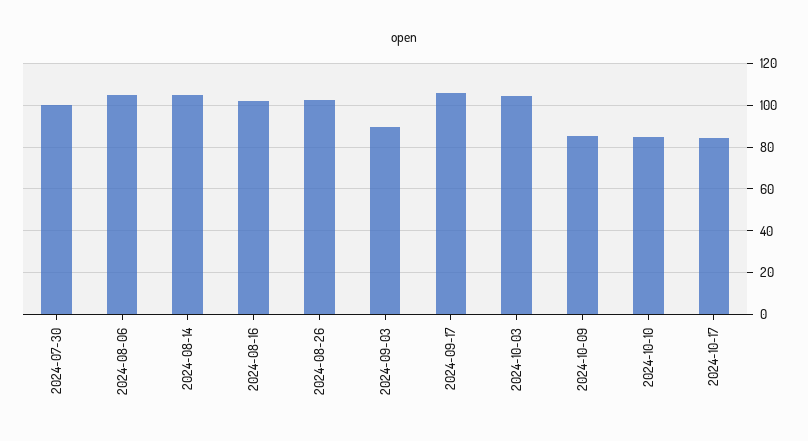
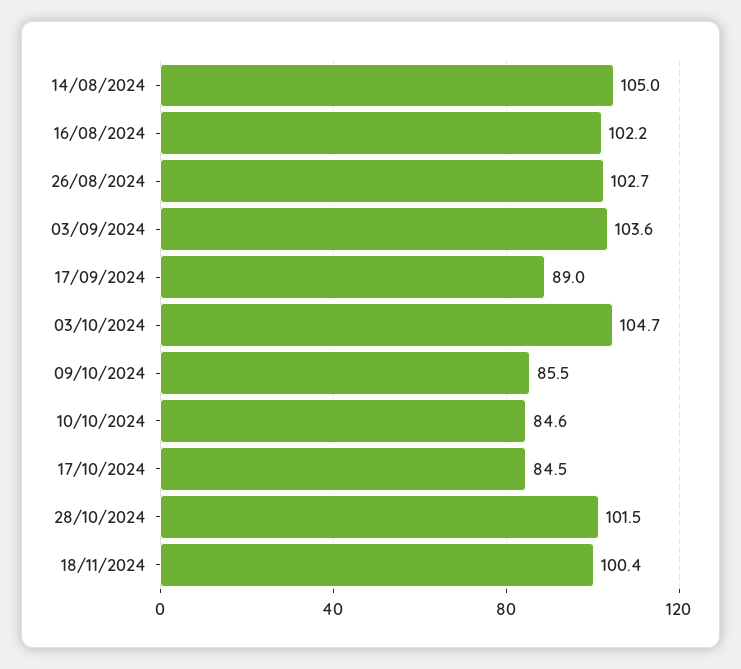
2024-07-30: 100 -> none
2024-08-06: 105 -> none
2024-09-03: 90 -> 103.6
2024-09-17: 105 -> 89
28/10/2024: none -> 101.5
18/11/2024: none -> 100.4

